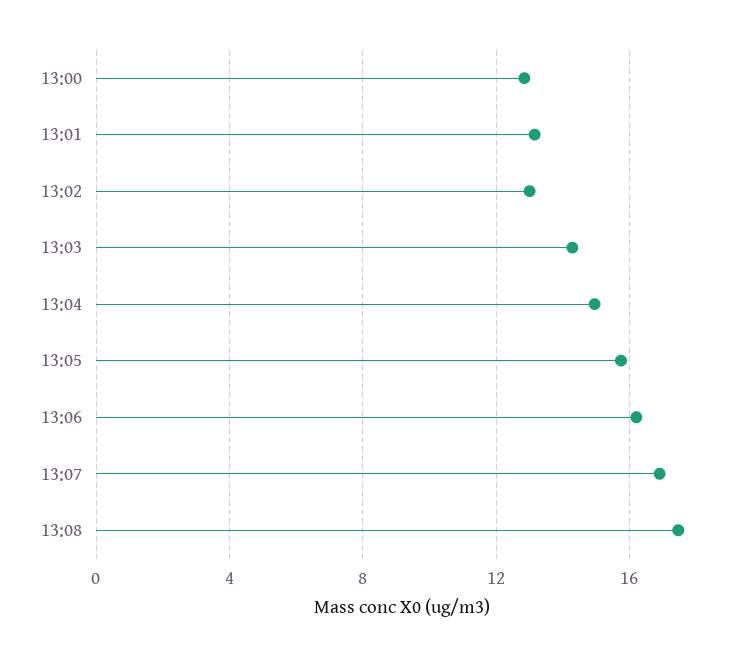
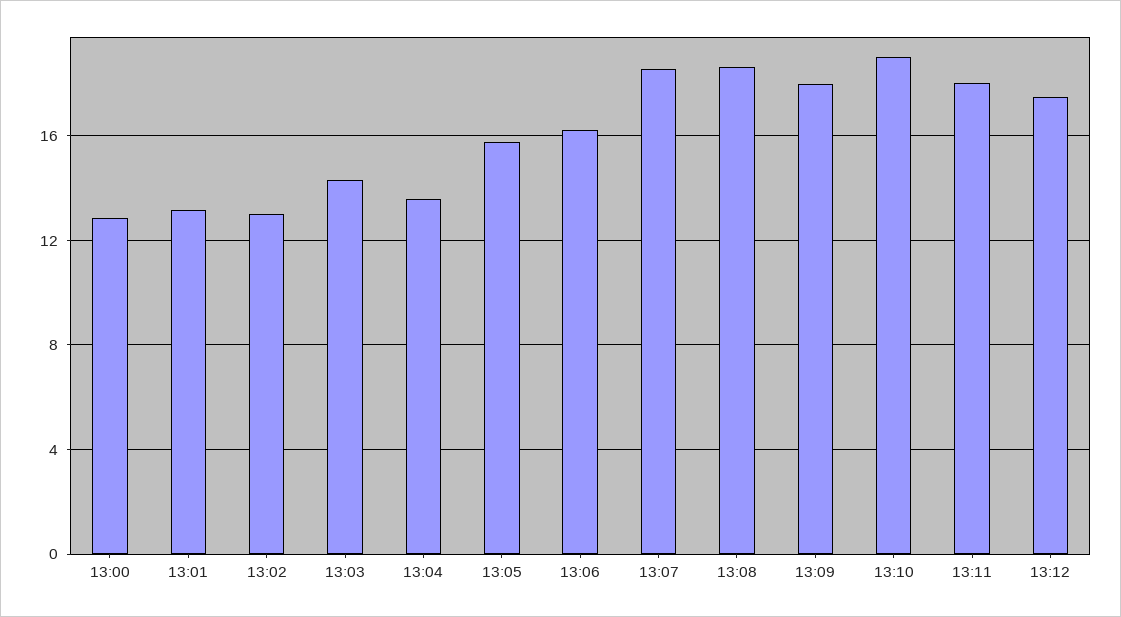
13:04: 15 -> 13.5
13:07: 17 -> 18.5
13:08: 17.5 -> 18.5
13:09: none -> 18
13:10: none -> 19
13:11: none -> 18
13:12: none -> 17.5

